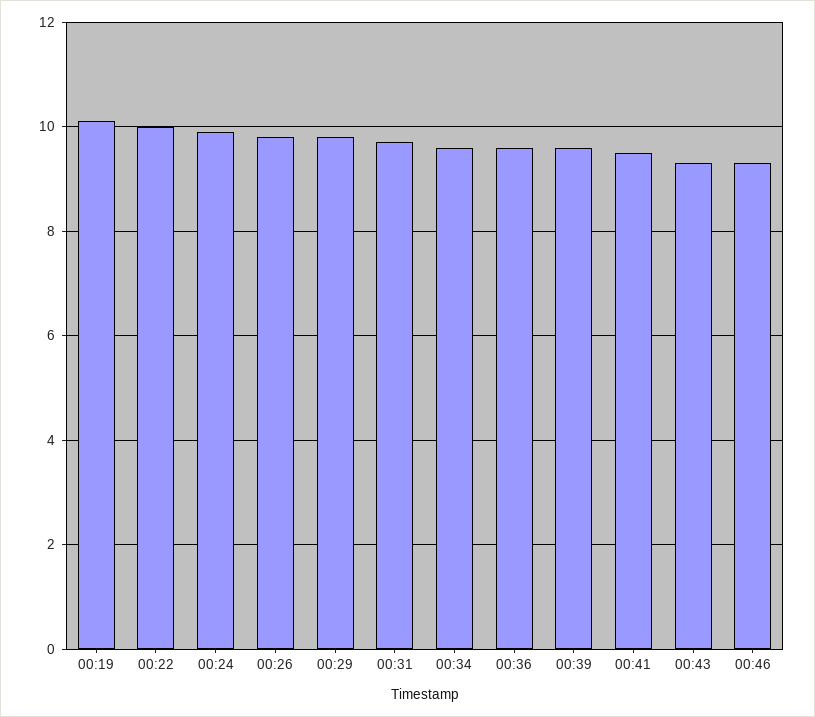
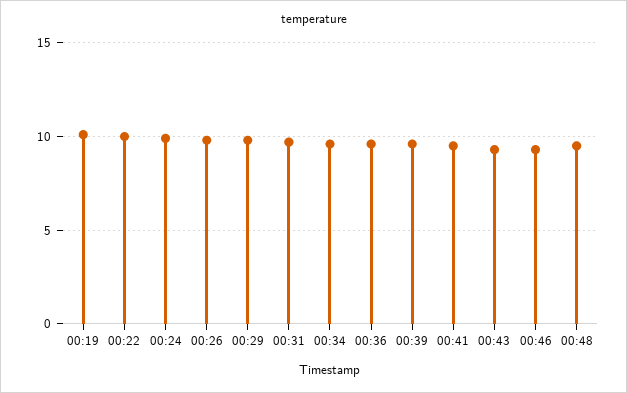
00:48: none -> 9.5

